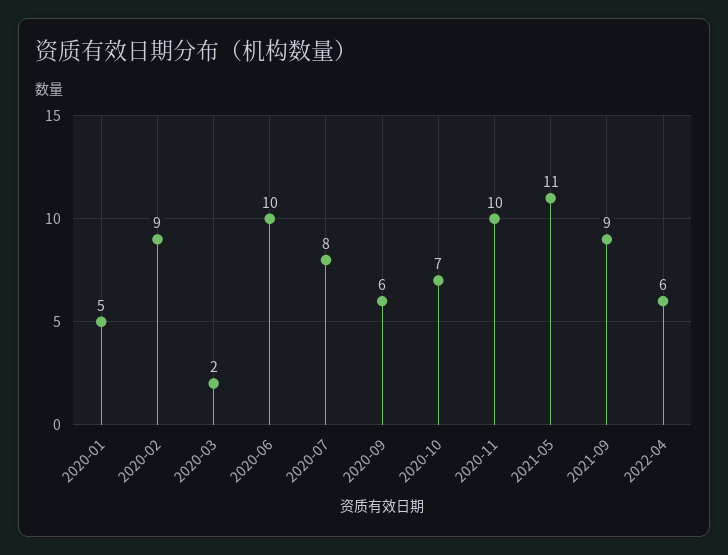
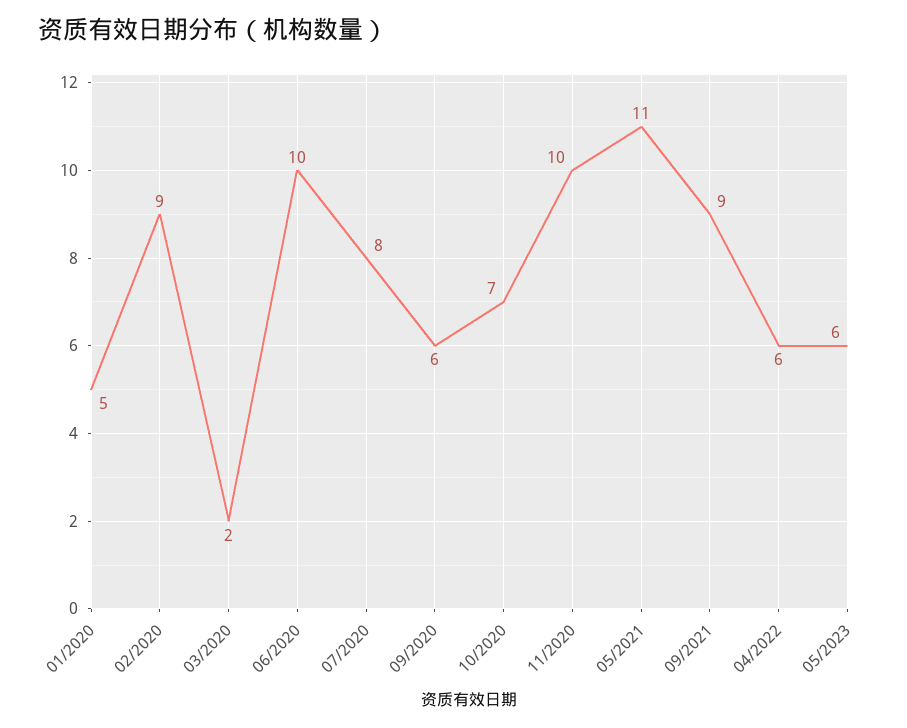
05/2023: none -> 6

